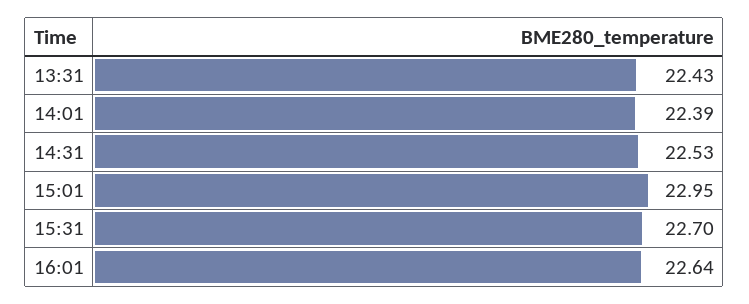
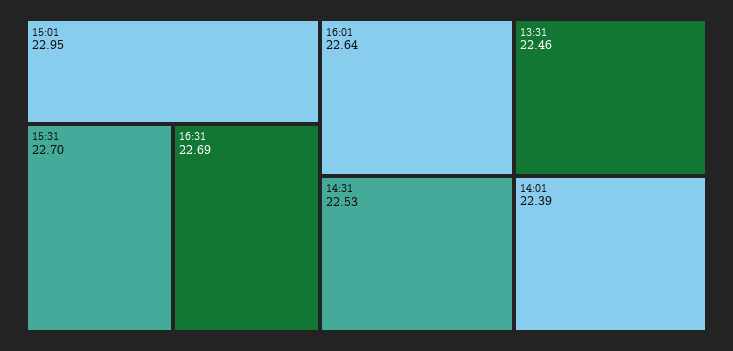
13:31: 22.43 -> 22.46
16:31: none -> 22.69

